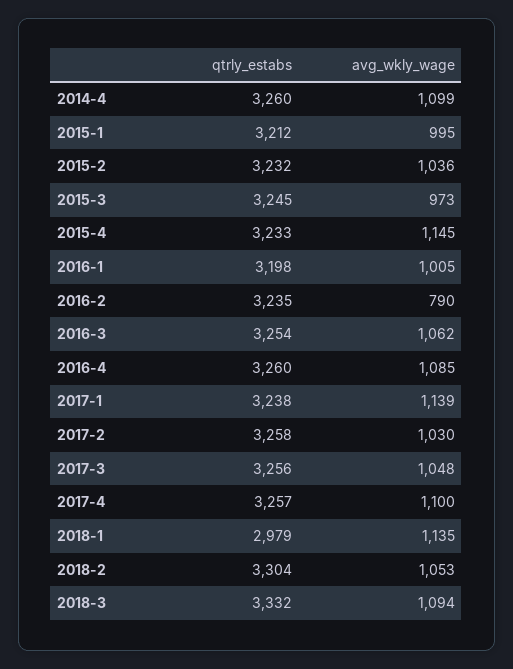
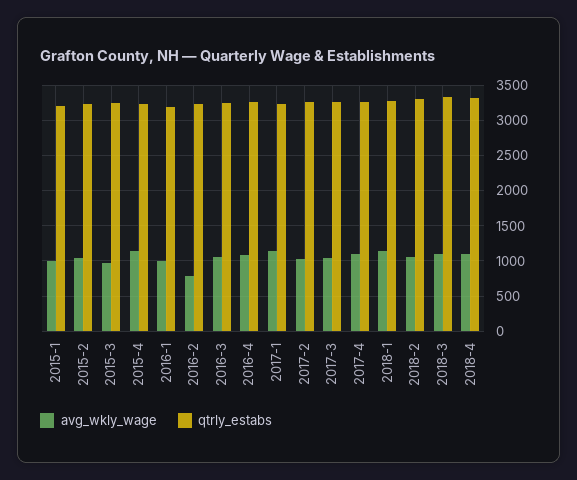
qtrly_estabs, 2014-4: 3260 -> none
avg_wkly_wage, 2014-4: 1099 -> none
qtrly_estabs, 2018-1: 2979 -> 3300
avg_wkly_wage, 2018-4: none -> 1100
qtrly_estabs, 2018-4: none -> 3300

